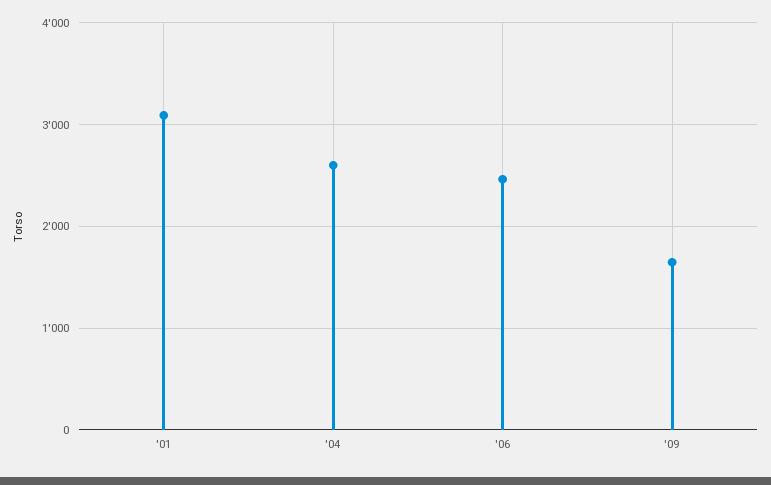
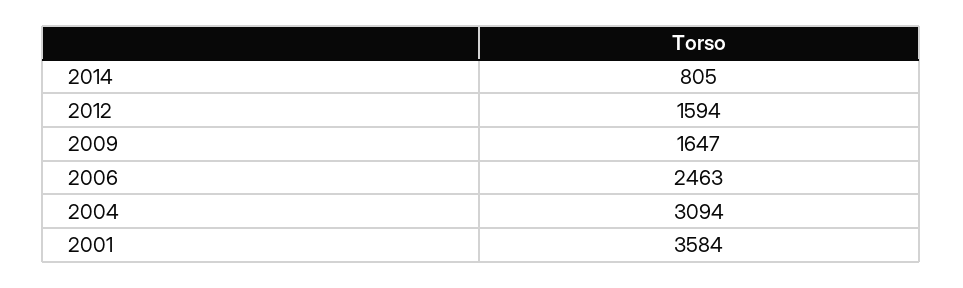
'01: 3100 -> 3584
'04: 2600 -> 3094
2014: none -> 805
2012: none -> 1594

